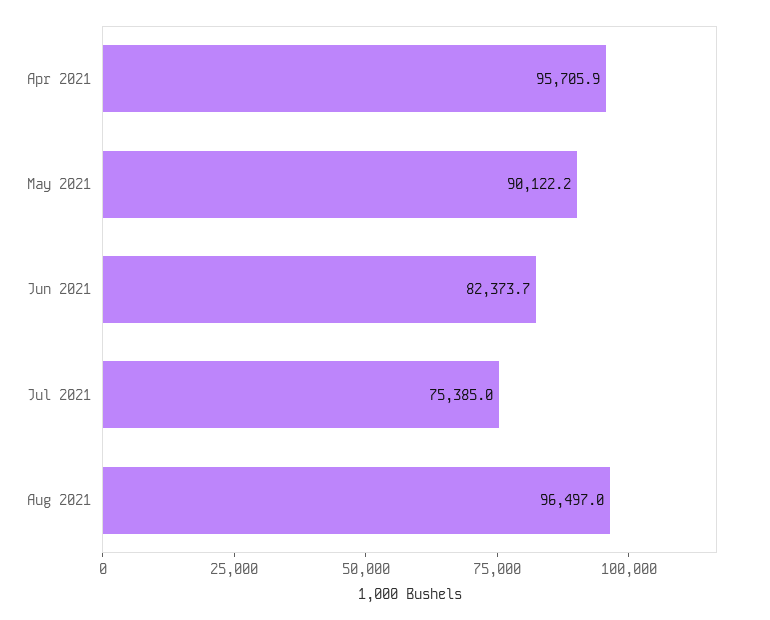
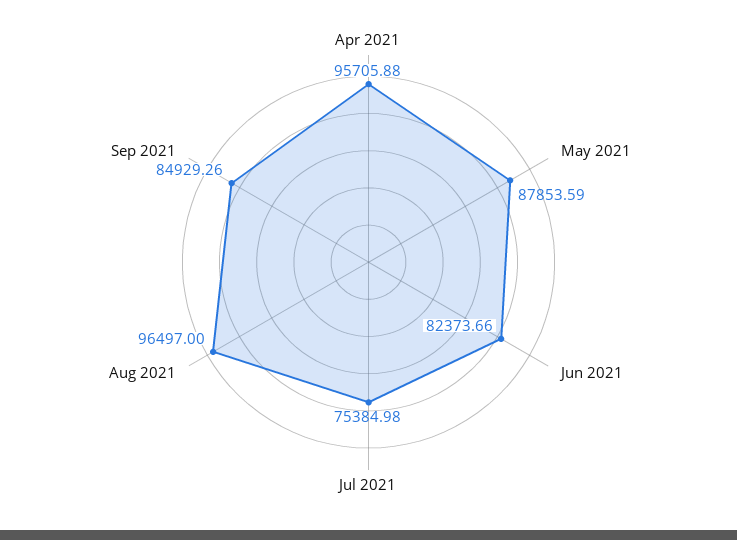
May 2021: 90122.2 -> 87853.59
Sep 2021: none -> 84929.26

